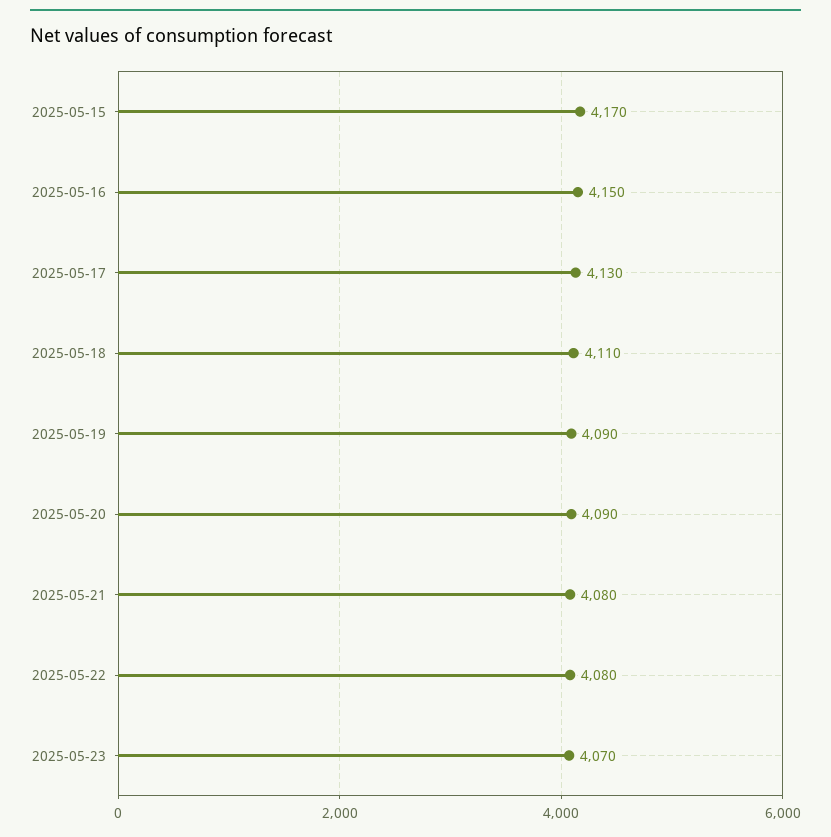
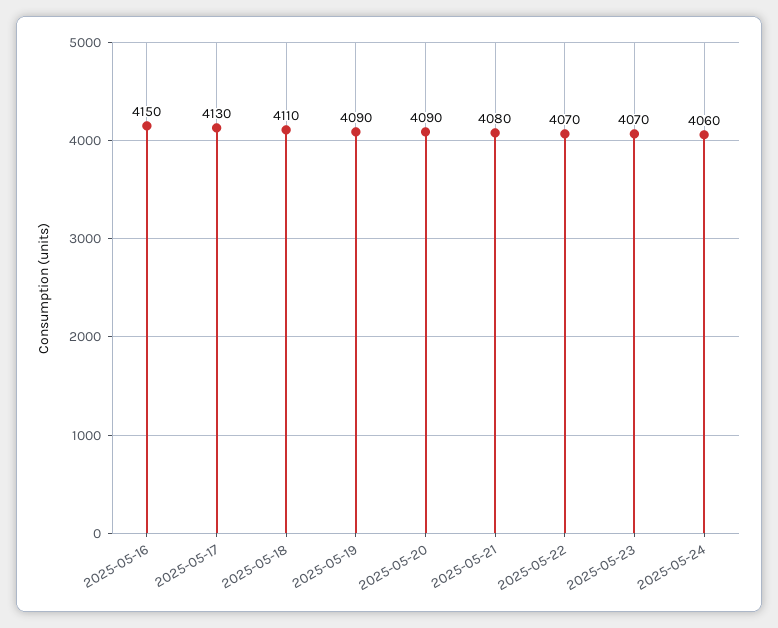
2025-05-15: 4170 -> none
2025-05-22: 4080 -> 4070
2025-05-24: none -> 4060

